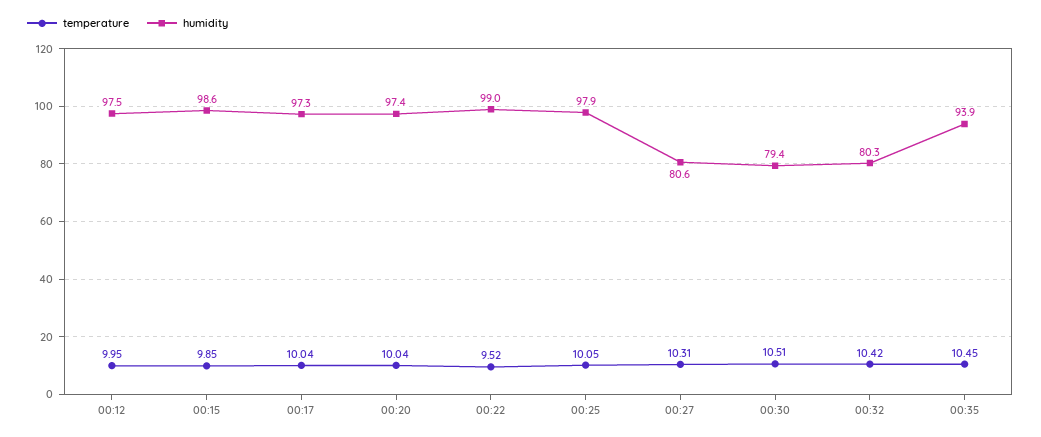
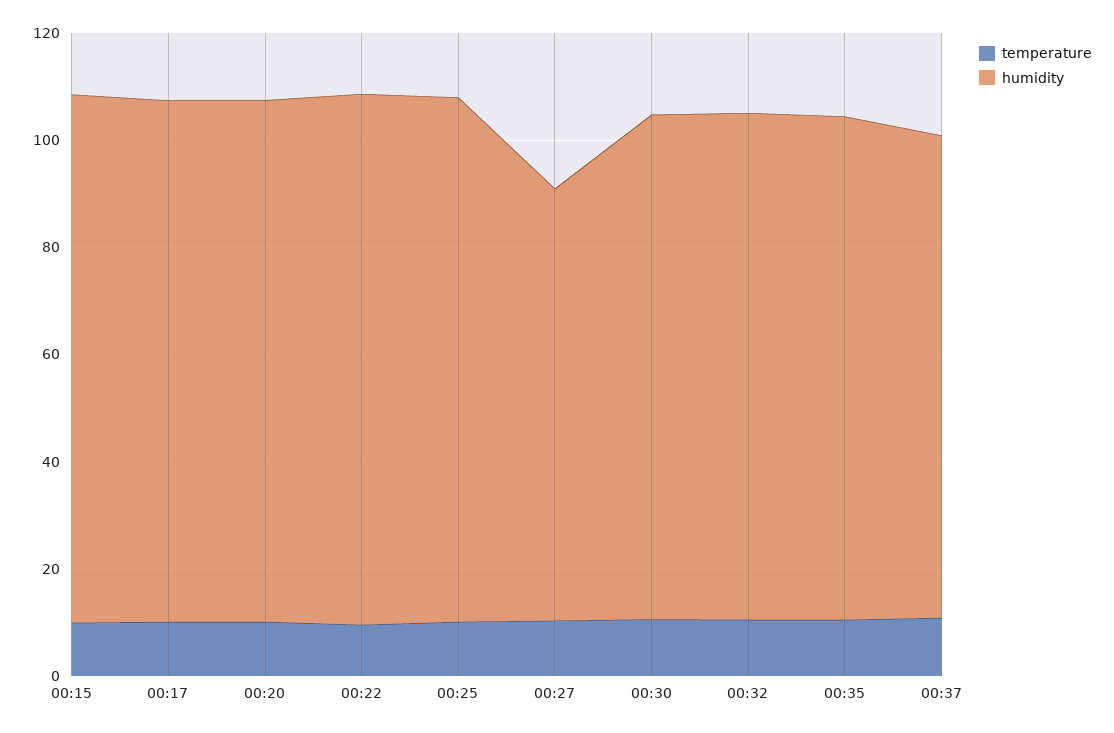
temperature, 00:12: 9.95 -> none
humidity, 00:12: 97.5 -> none
humidity, 00:30: 79.4 -> 95
humidity, 00:32: 80.3 -> 95
temperature, 00:37: none -> 10
humidity, 00:37: none -> 90

